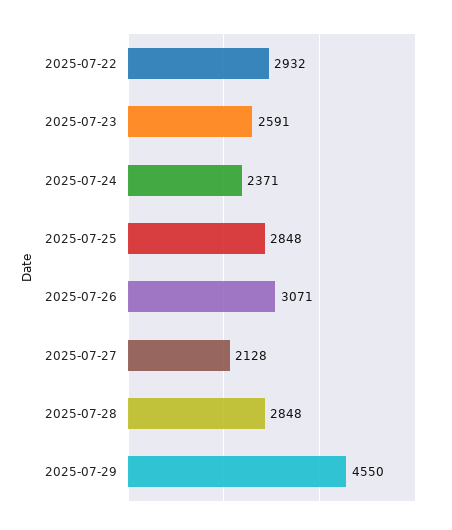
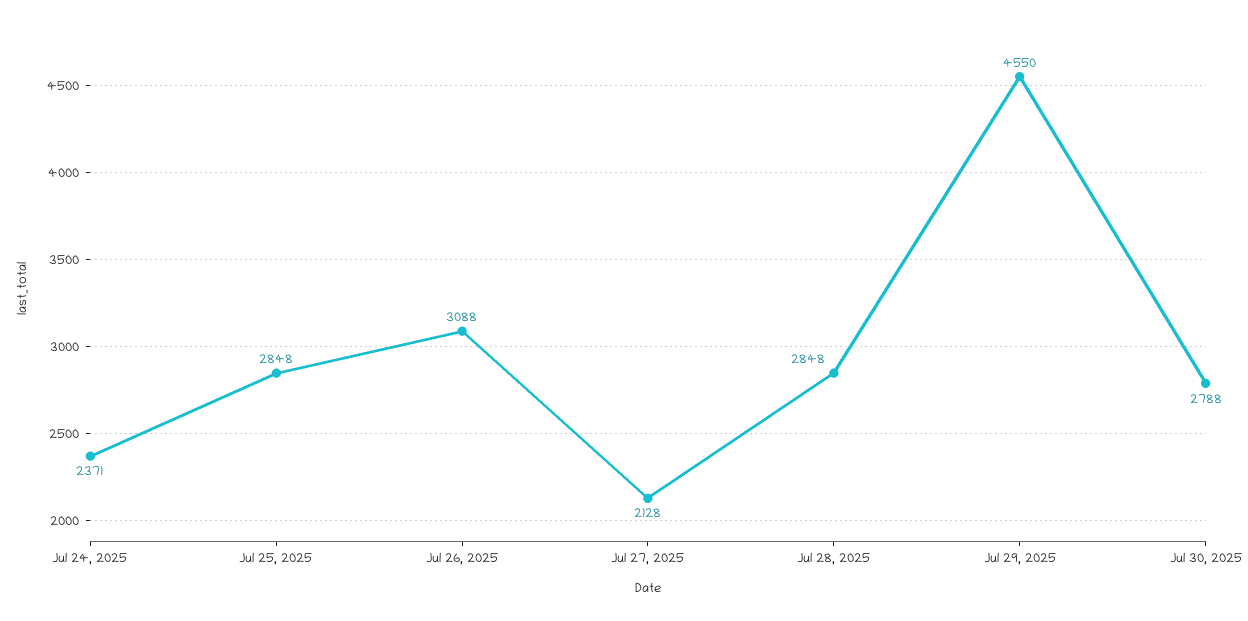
2025-07-22: 2932 -> none
2025-07-23: 2591 -> none
2025-07-26: 3071 -> 3088
Jul 30, 2025: none -> 2788

